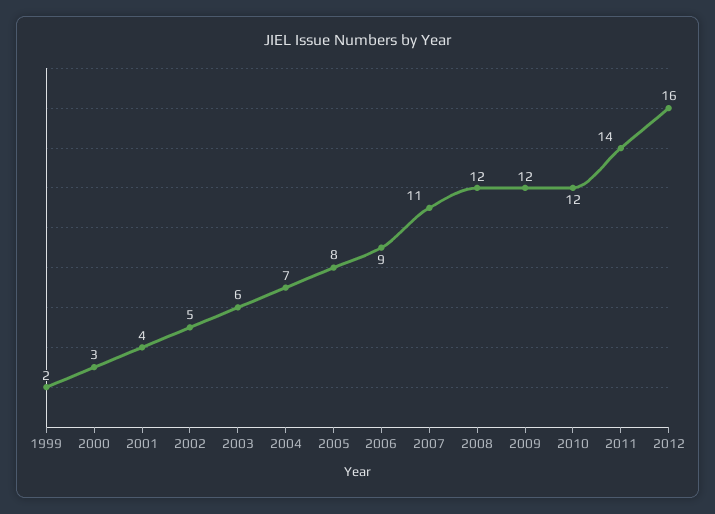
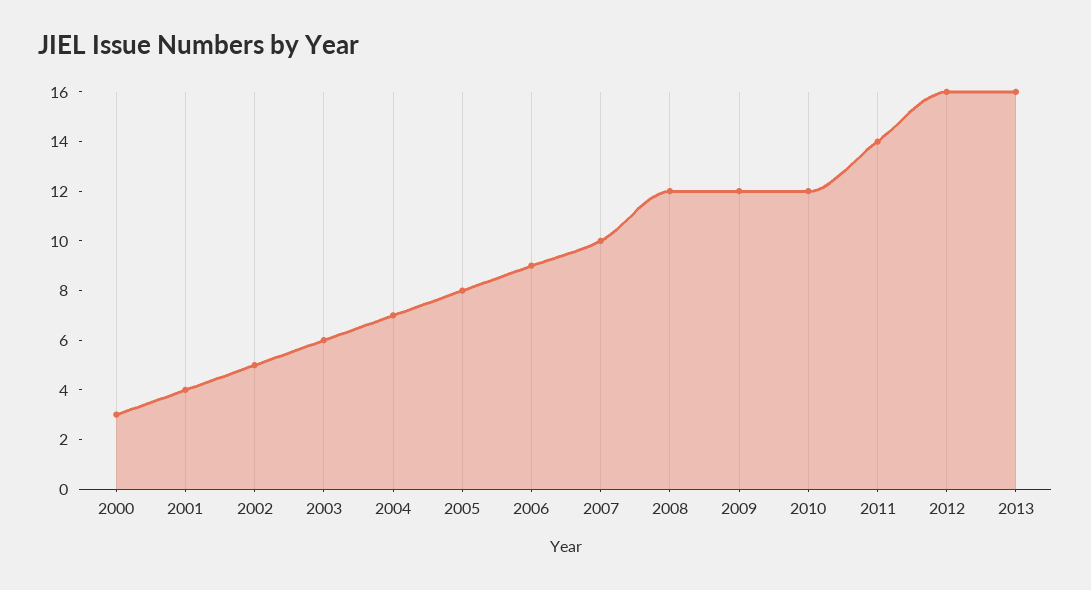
1999: 2 -> none
2007: 11 -> 10
2013: none -> 16

